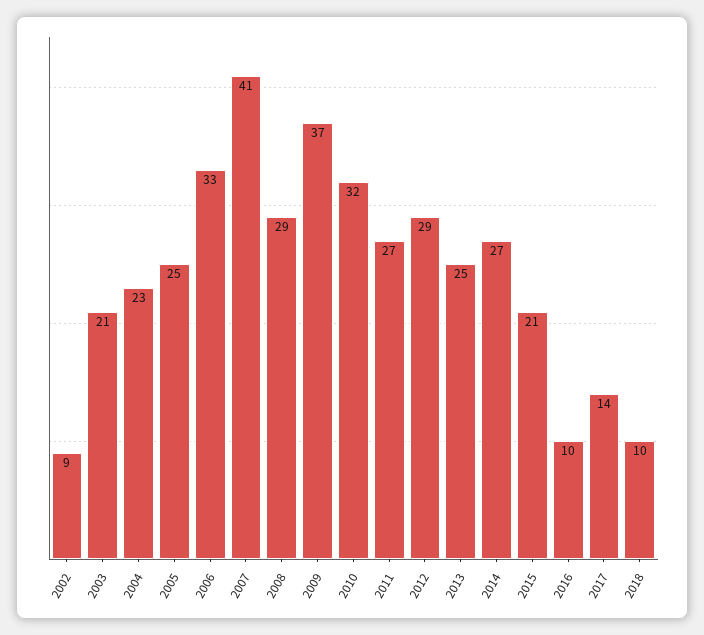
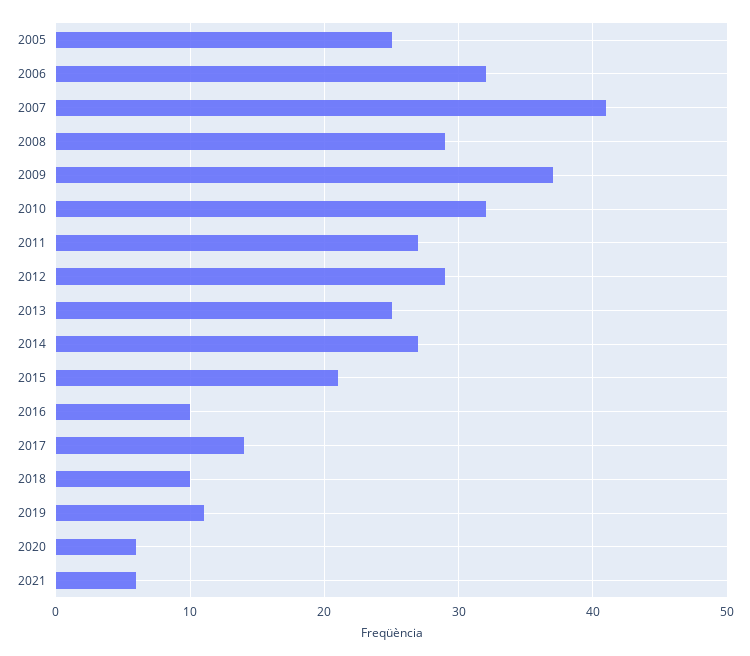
2002: 9 -> none
2003: 21 -> none
2004: 23 -> none
2006: 33 -> 32
2019: none -> 11
2020: none -> 6
2021: none -> 6

